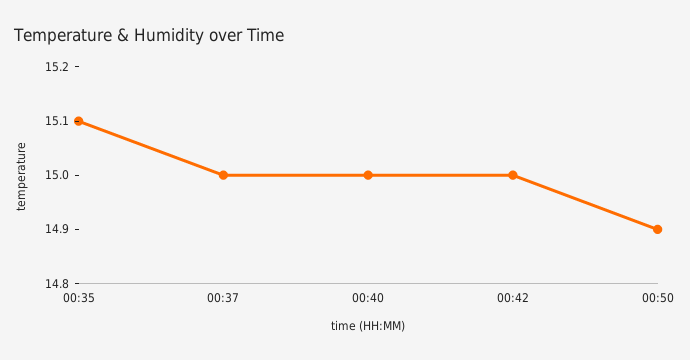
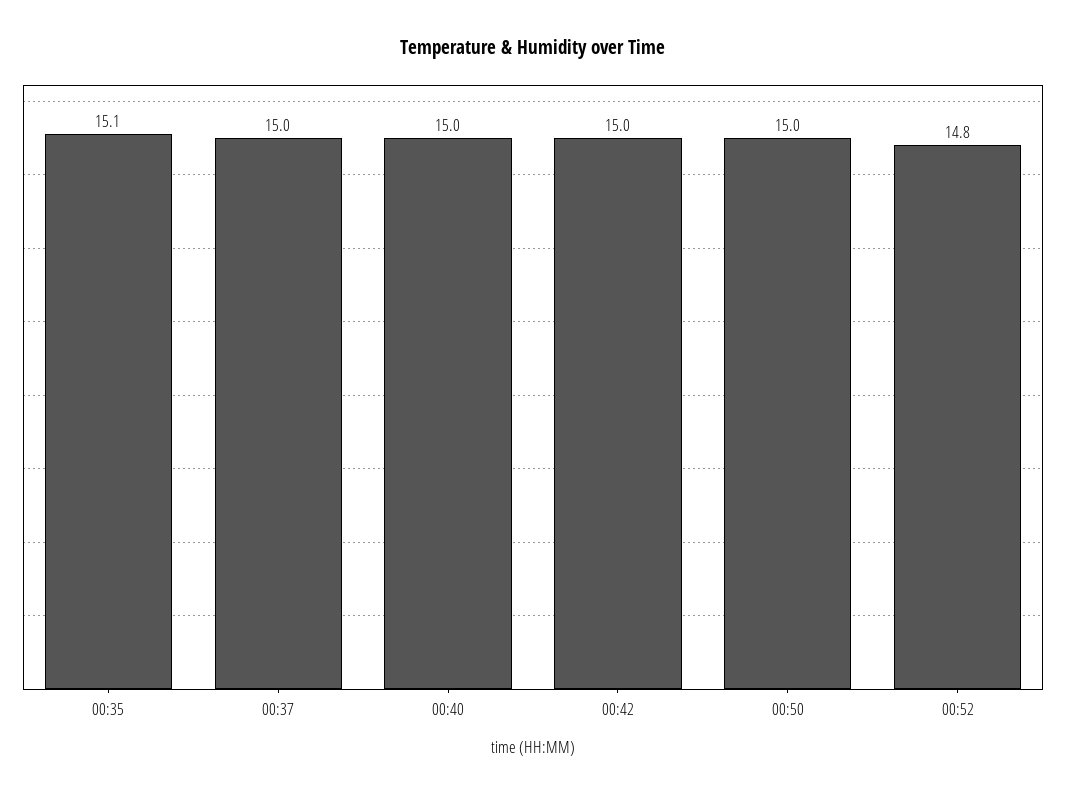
00:50: 14.9 -> 15
00:52: none -> 14.8

